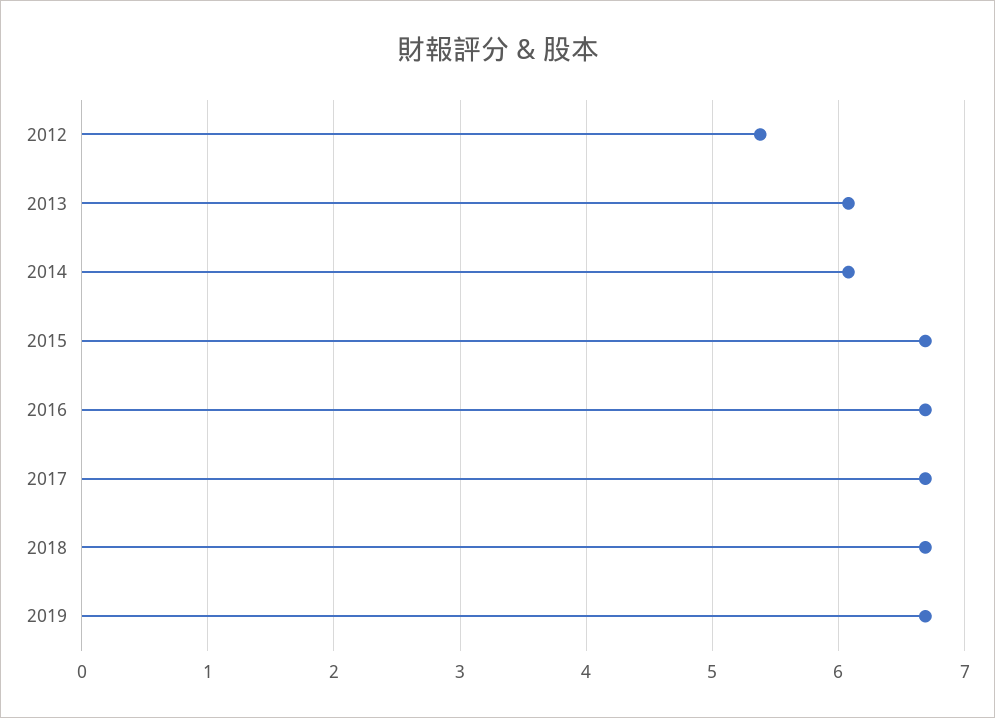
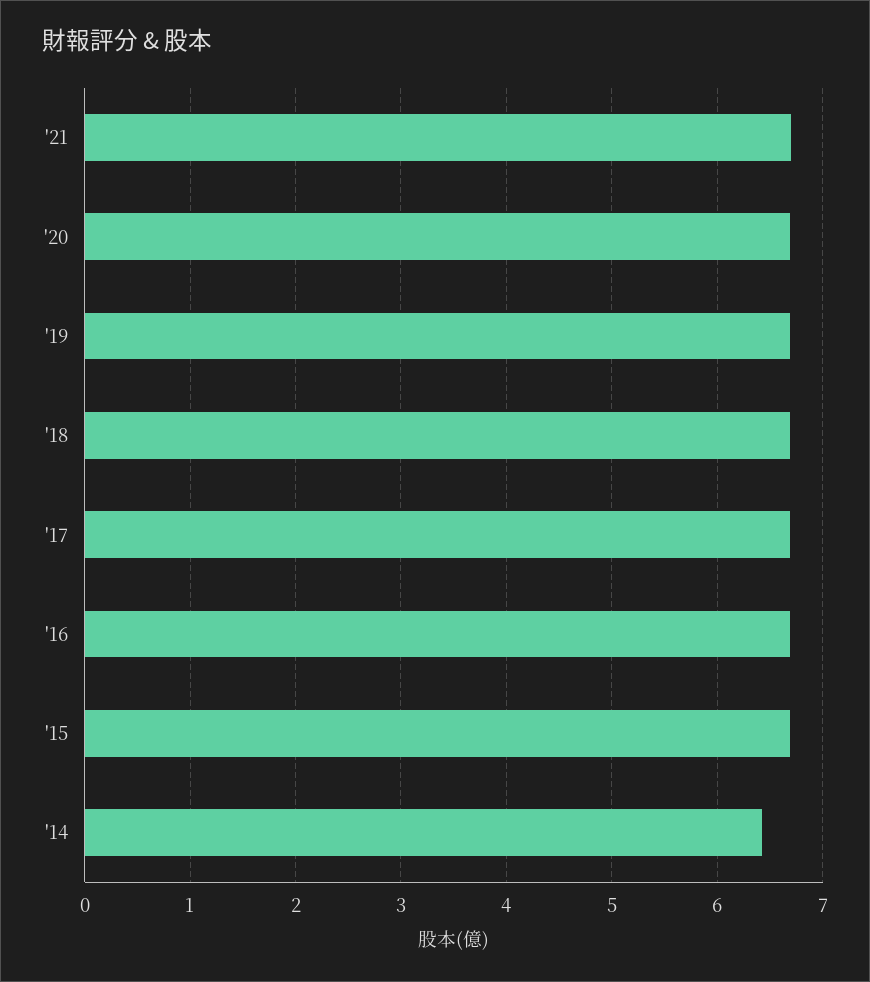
2012: 5.4 -> none
2013: 6.1 -> none
2014: 6.1 -> 6.4
'21: none -> 6.7
'20: none -> 6.7

